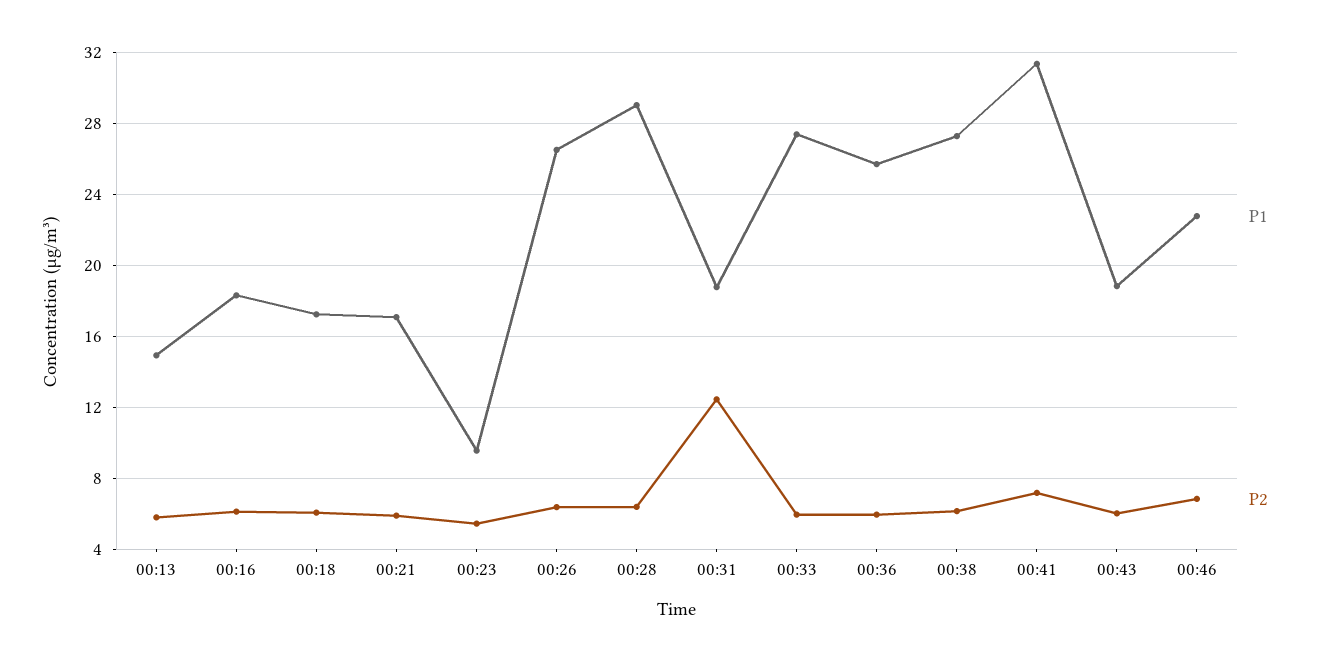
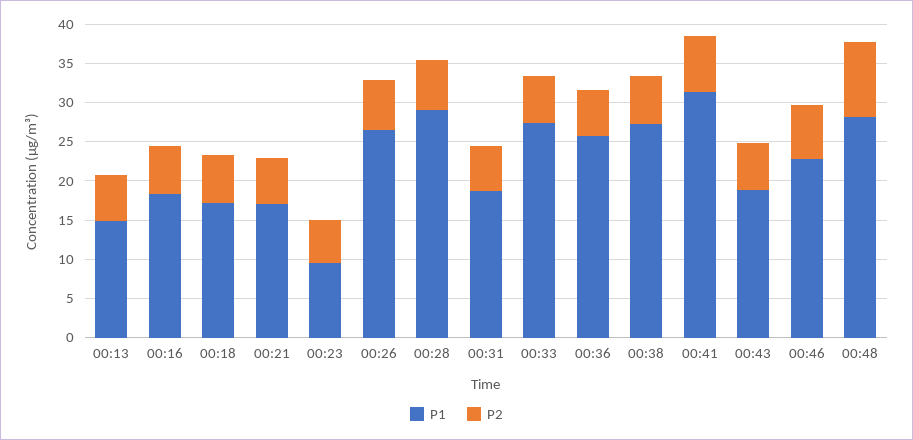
P2, 00:31: 12.5 -> 5
P1, 00:48: none -> 27.5
P2, 00:48: none -> 10

